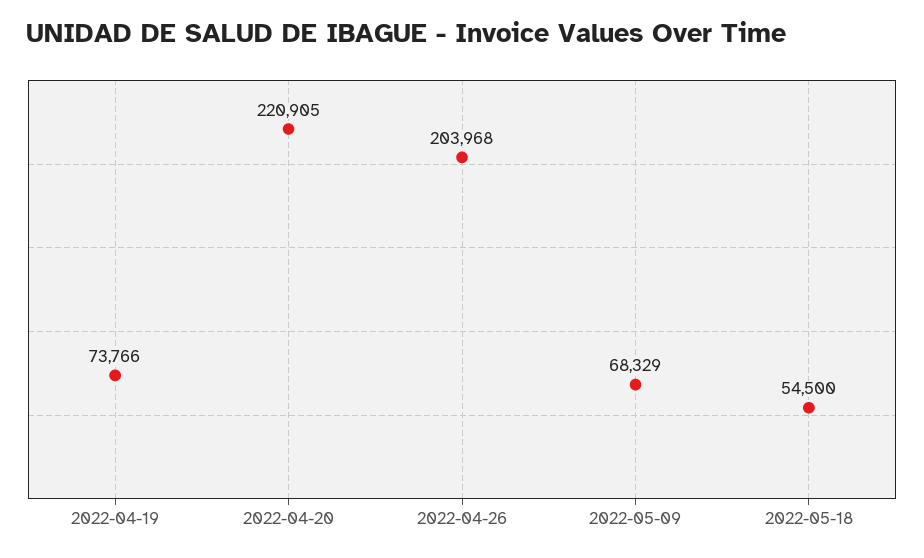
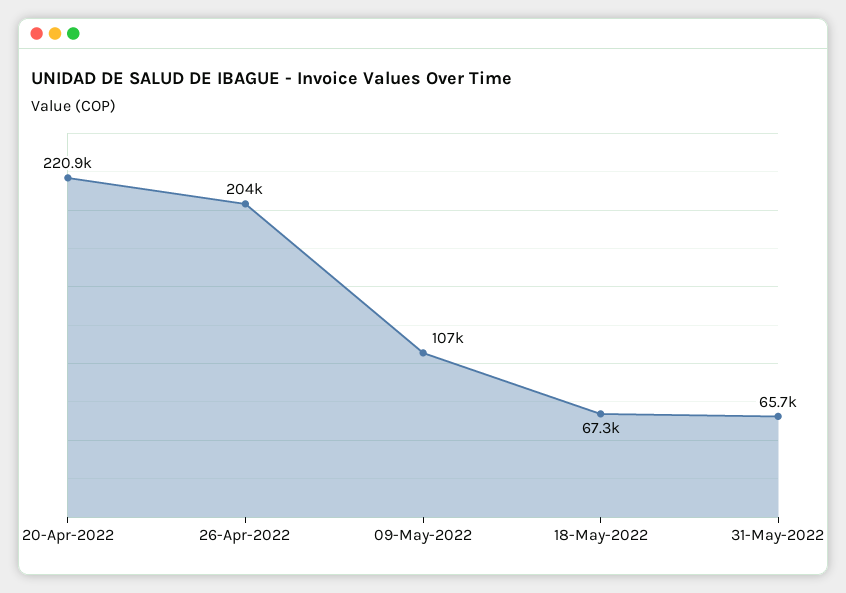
2022-04-19: 73766 -> none
2022-05-09: 68329 -> 107000
2022-05-18: 54500 -> 67300
31-May-2022: none -> 65700

